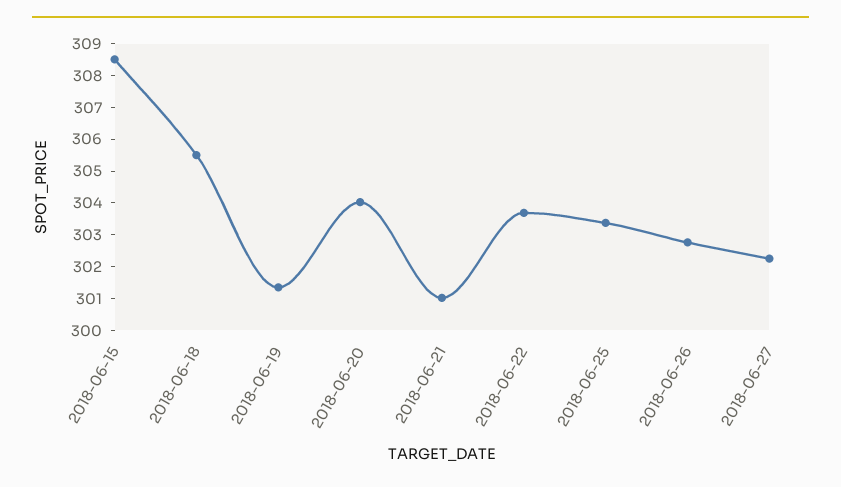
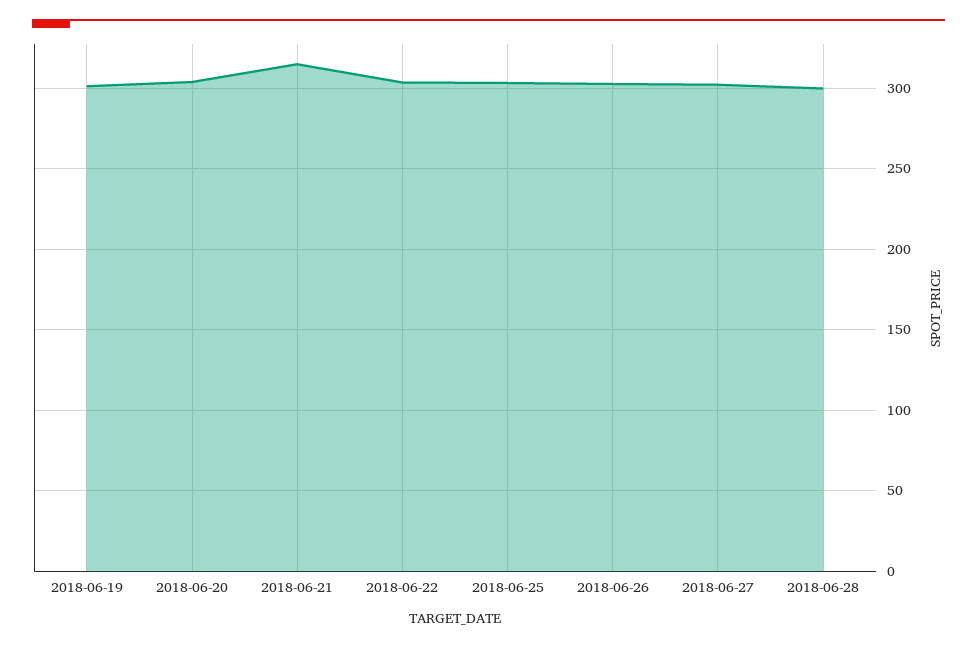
2018-06-15: 308.5 -> none
2018-06-18: 305.5 -> none
2018-06-21: 301 -> 315
2018-06-28: none -> 300

